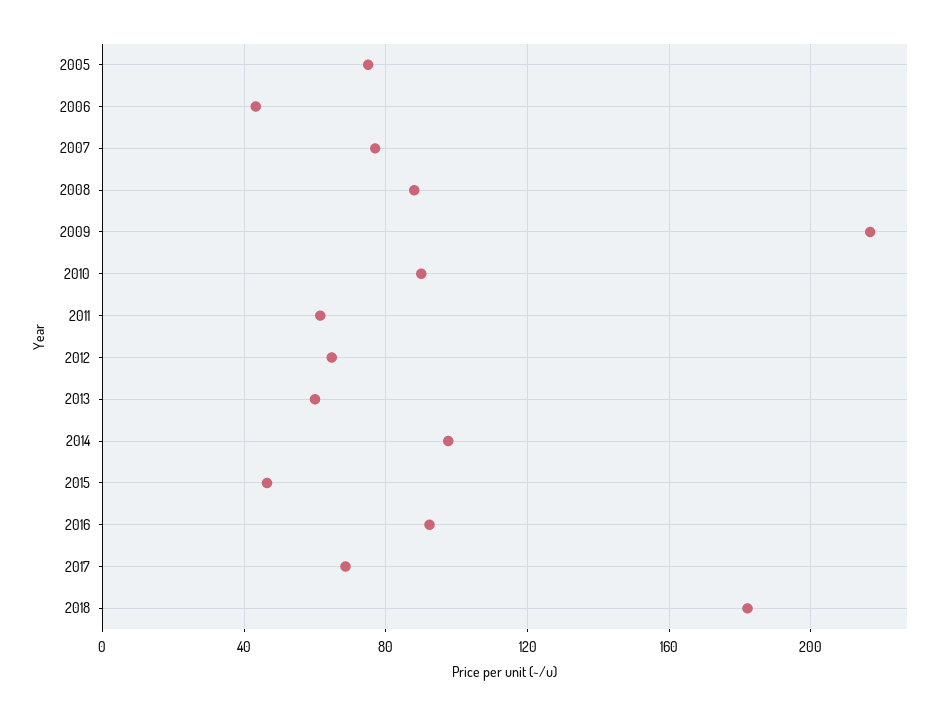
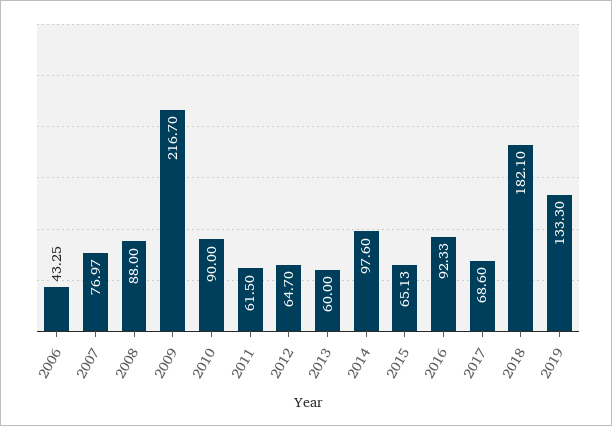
2005: 75 -> none
2015: 45 -> 65.13
2019: none -> 133.3

